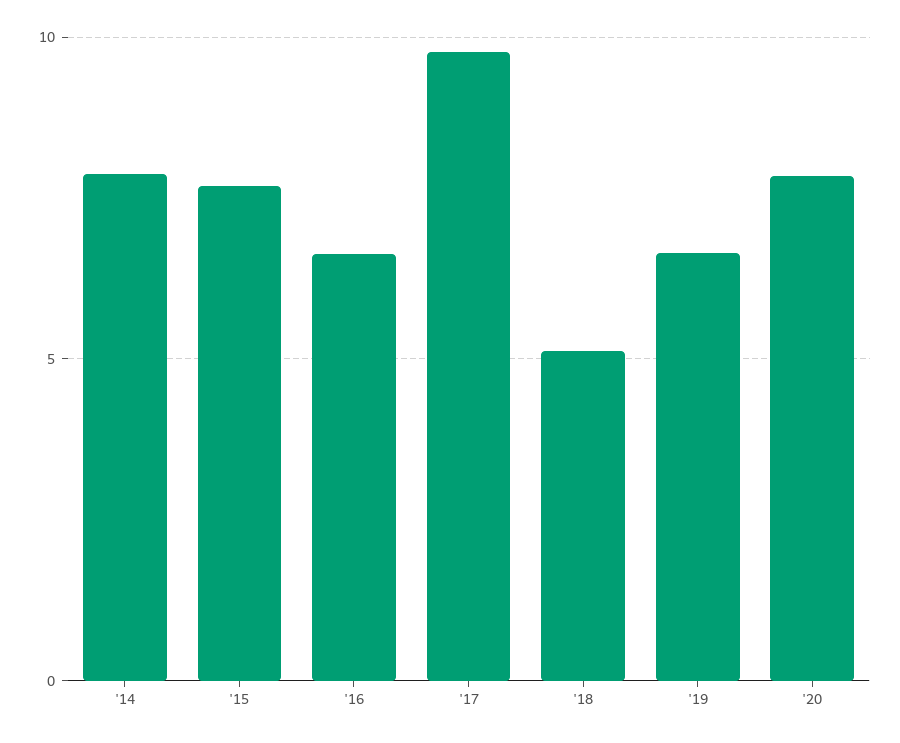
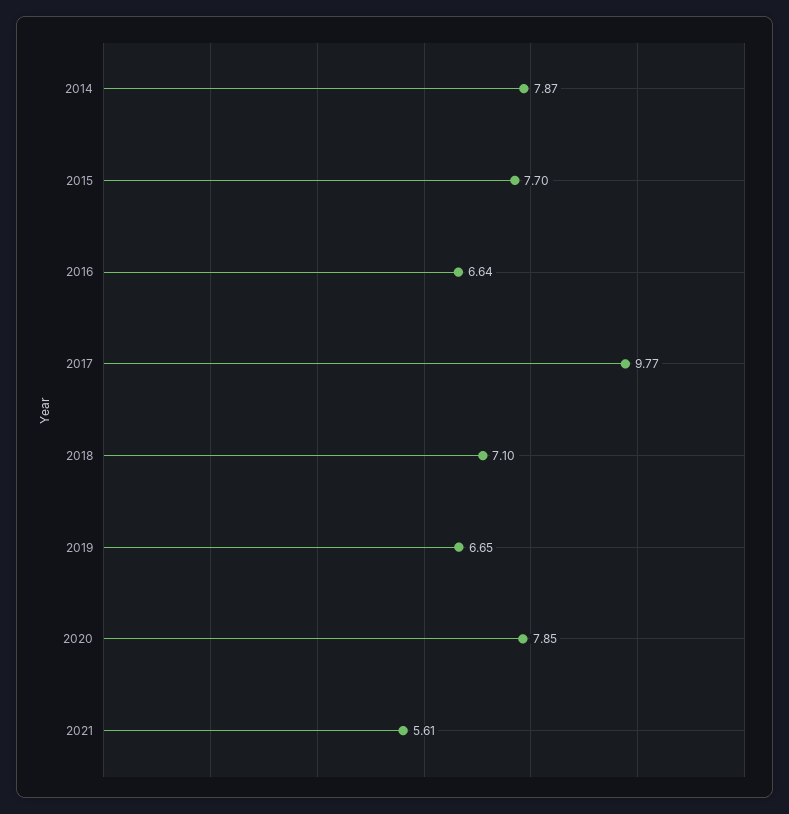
'18: 5 -> 7.1
2021: none -> 5.61

